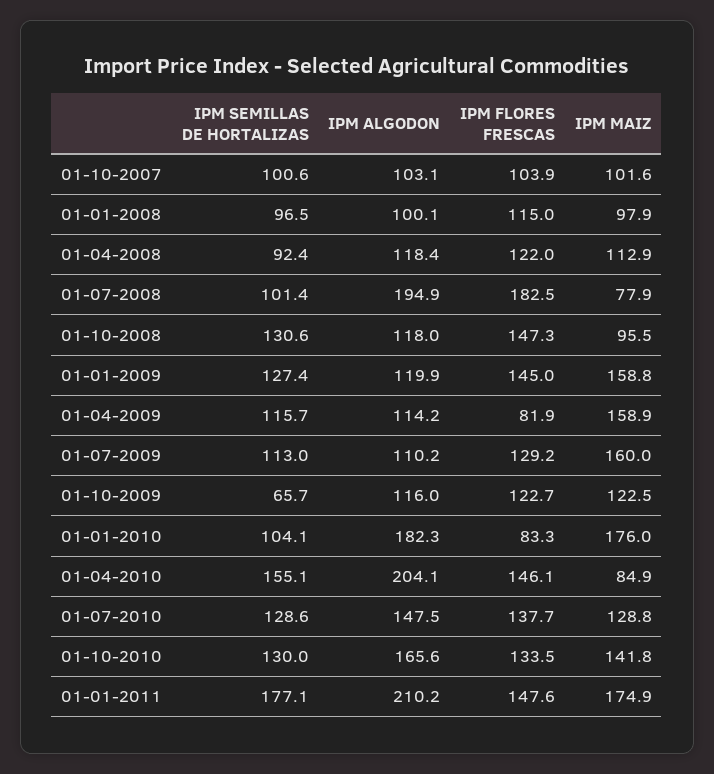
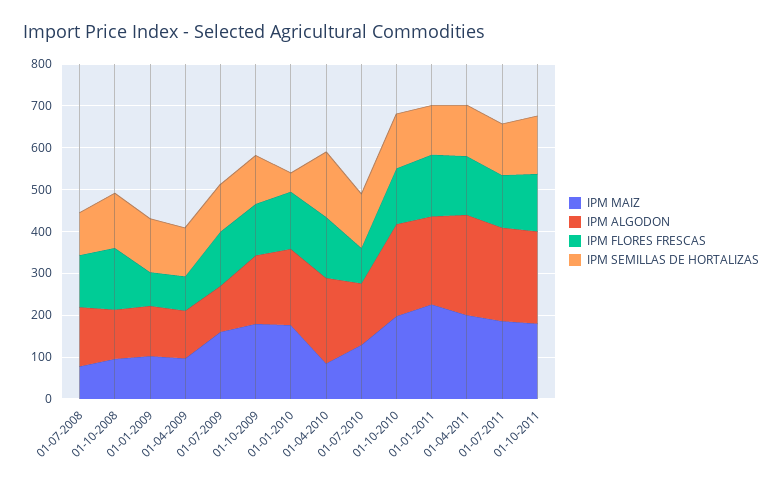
IPM SEMILLAS DE HORTALIZAS, 01-10-2007: 100.6 -> none
IPM ALGODON, 01-10-2007: 103.1 -> none
IPM FLORES FRESCAS, 01-10-2007: 103.9 -> none
IPM MAIZ, 01-10-2007: 101.6 -> none
IPM SEMILLAS DE HORTALIZAS, 01-01-2008: 96.5 -> none
IPM ALGODON, 01-01-2008: 100.1 -> none
IPM FLORES FRESCAS, 01-01-2008: 115 -> none
IPM MAIZ, 01-01-2008: 97.9 -> none
IPM SEMILLAS DE HORTALIZAS, 01-04-2008: 92.4 -> none
IPM ALGODON, 01-04-2008: 118.4 -> none
IPM FLORES FRESCAS, 01-04-2008: 122 -> none
IPM MAIZ, 01-04-2008: 112.9 -> none
IPM ALGODON, 01-07-2008: 194.9 -> 140
IPM FLORES FRESCAS, 01-07-2008: 182.5 -> 120
IPM FLORES FRESCAS, 01-01-2009: 145 -> 80
IPM MAIZ, 01-01-2009: 158.8 -> 100
IPM MAIZ, 01-04-2009: 158.9 -> 100
IPM SEMILLAS DE HORTALIZAS, 01-10-2009: 65.7 -> 120
IPM ALGODON, 01-10-2009: 116 -> 160
IPM MAIZ, 01-10-2009: 122.5 -> 180
IPM SEMILLAS DE HORTALIZAS, 01-01-2010: 104.1 -> 40
IPM FLORES FRESCAS, 01-01-2010: 83.3 -> 140
IPM FLORES FRESCAS, 01-07-2010: 137.7 -> 80
IPM ALGODON, 01-10-2010: 165.6 -> 220
IPM MAIZ, 01-10-2010: 141.8 -> 200
IPM SEMILLAS DE HORTALIZAS, 01-01-2011: 177.1 -> 120
IPM MAIZ, 01-01-2011: 174.9 -> 220
IPM MAIZ, 01-04-2011: none -> 200
IPM ALGODON, 01-04-2011: none -> 240
IPM FLORES FRESCAS, 01-04-2011: none -> 140
IPM SEMILLAS DE HORTALIZAS, 01-04-2011: none -> 120
IPM MAIZ, 01-07-2011: none -> 180
IPM ALGODON, 01-07-2011: none -> 220
IPM FLORES FRESCAS, 01-07-2011: none -> 120
IPM SEMILLAS DE HORTALIZAS, 01-07-2011: none -> 120
IPM MAIZ, 01-10-2011: none -> 180
IPM ALGODON, 01-10-2011: none -> 220
IPM FLORES FRESCAS, 01-10-2011: none -> 140
IPM SEMILLAS DE HORTALIZAS, 01-10-2011: none -> 140

